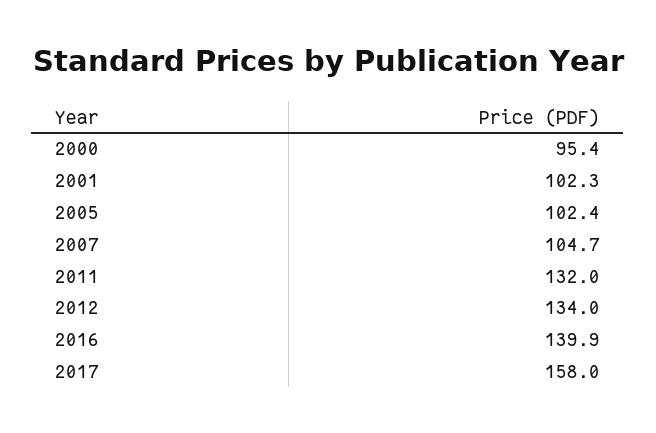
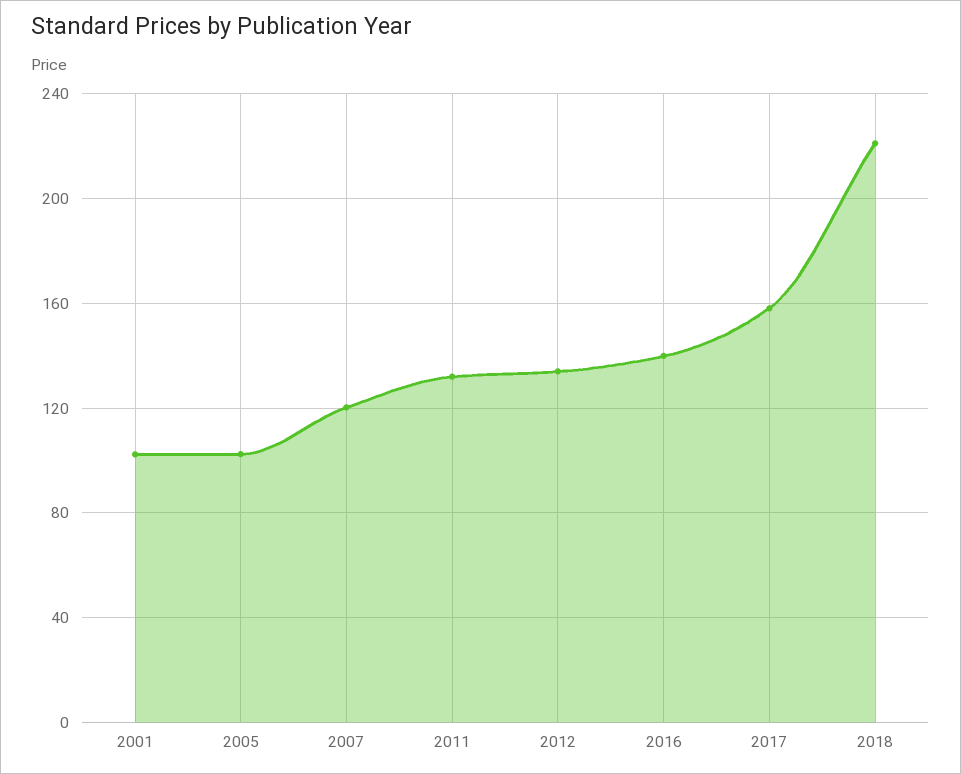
2000: 95.4 -> none
2007: 104.7 -> 120
2018: none -> 220

